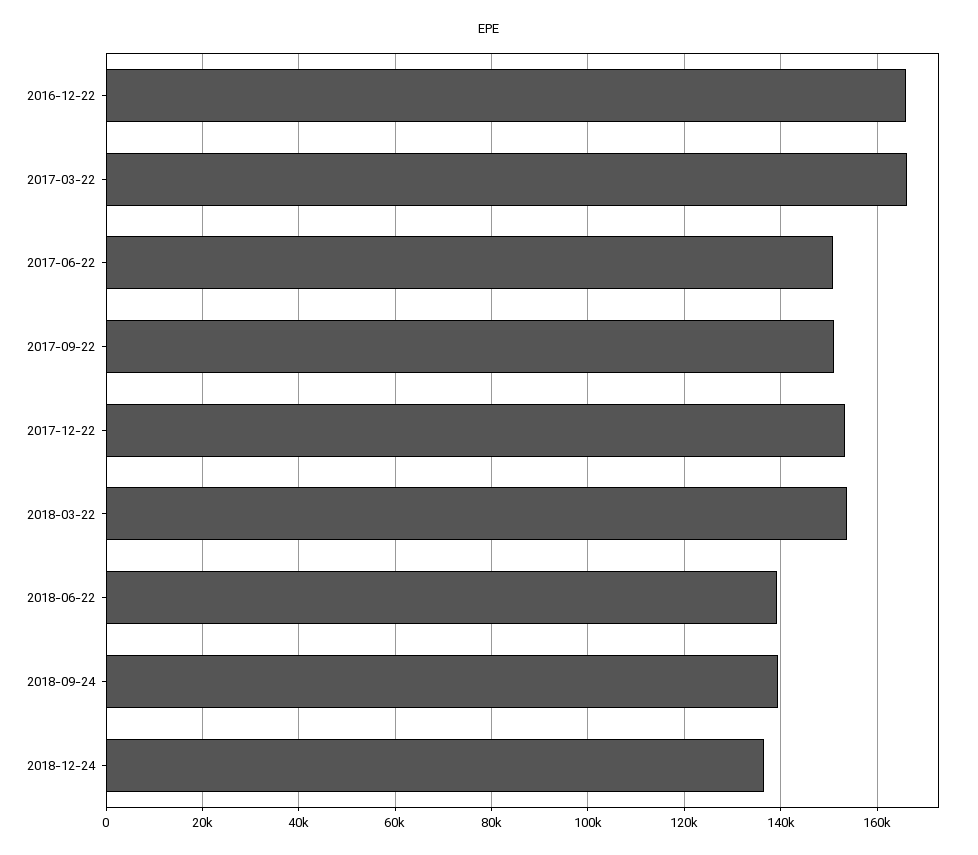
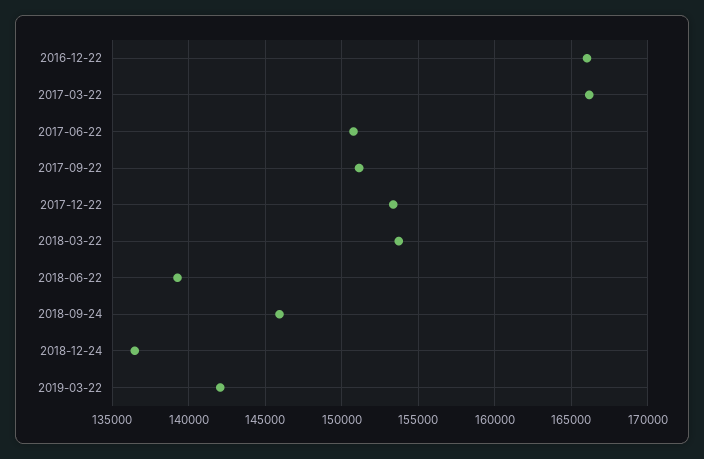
2018-09-24: 140000 -> 146000
2019-03-22: none -> 142000

